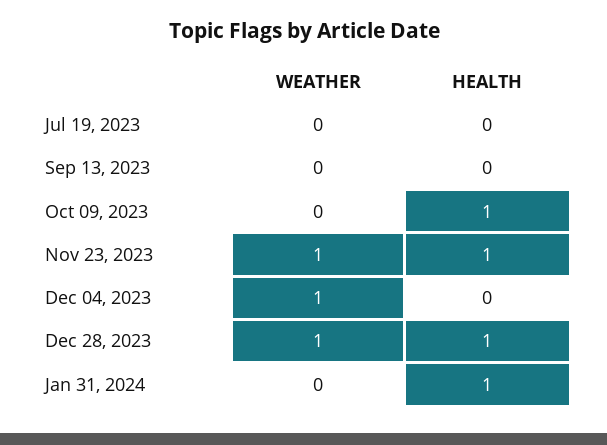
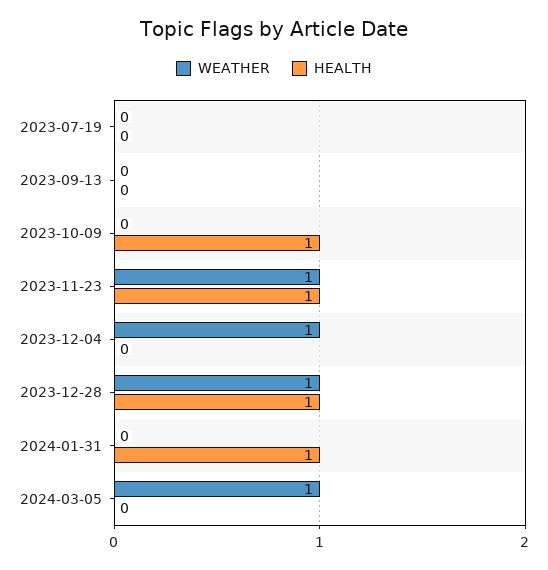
WEATHER, 2024-03-05: none -> 1
HEALTH, 2024-03-05: none -> 0

